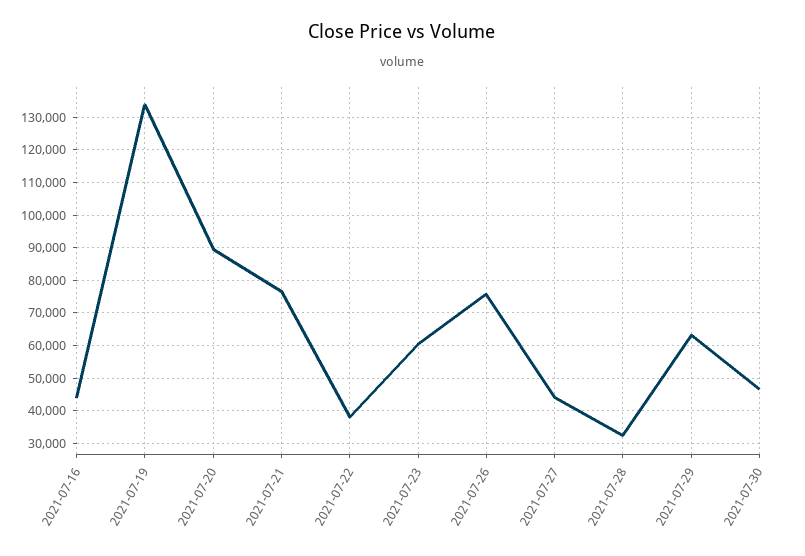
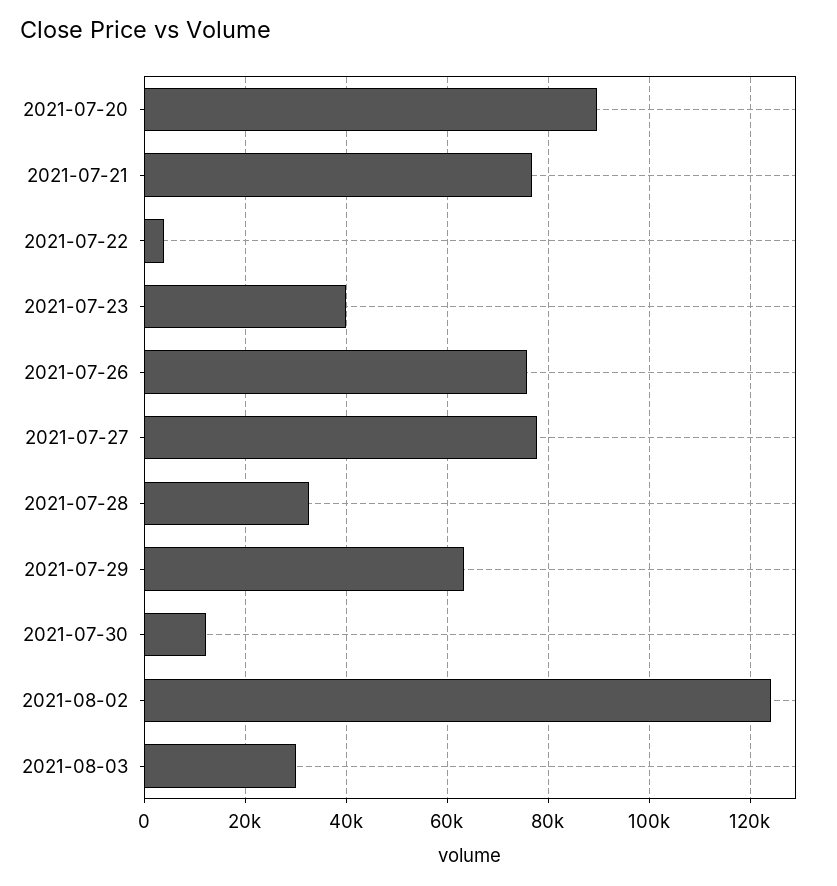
2021-07-16: 44000 -> none
2021-07-19: 134000 -> none
2021-07-22: 38000 -> 4000
2021-07-23: 60000 -> 40000
2021-07-27: 44000 -> 78000
2021-07-30: 46000 -> 12000
2021-08-02: none -> 124000
2021-08-03: none -> 30000

